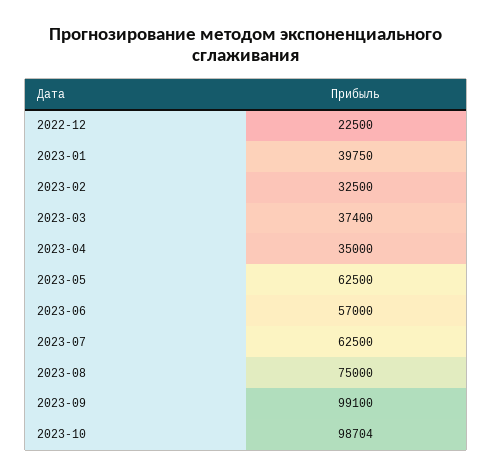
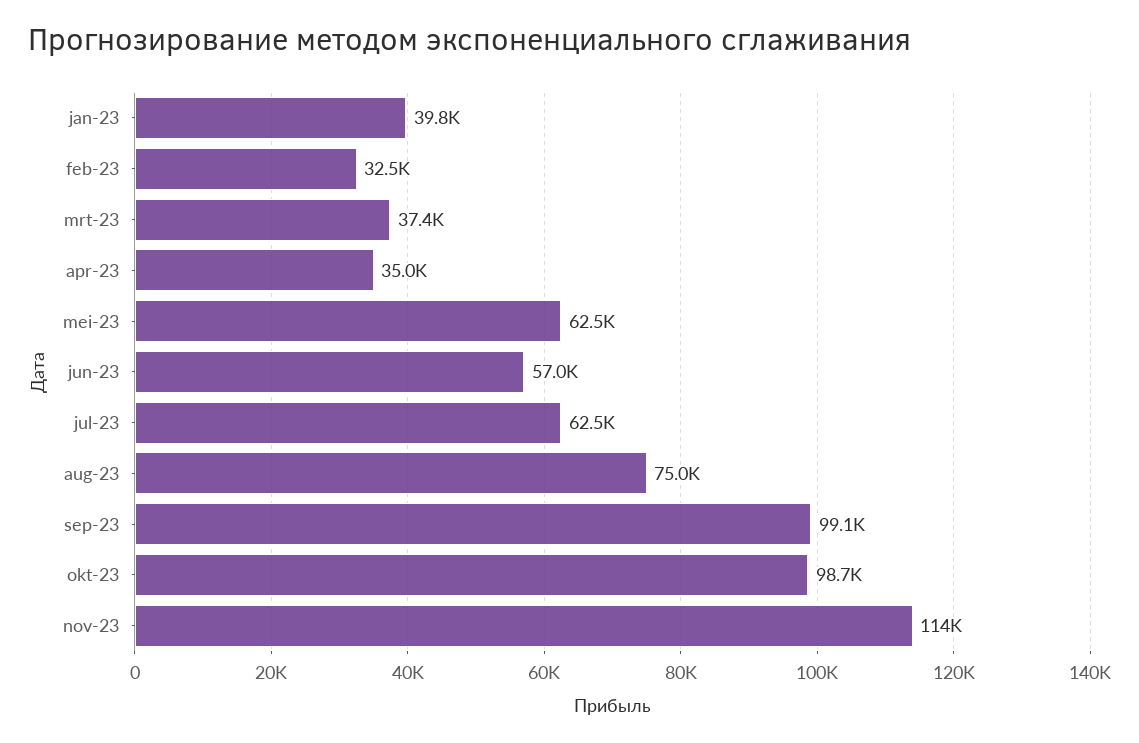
2022-12: 22500 -> none
nov-23: none -> 114000

